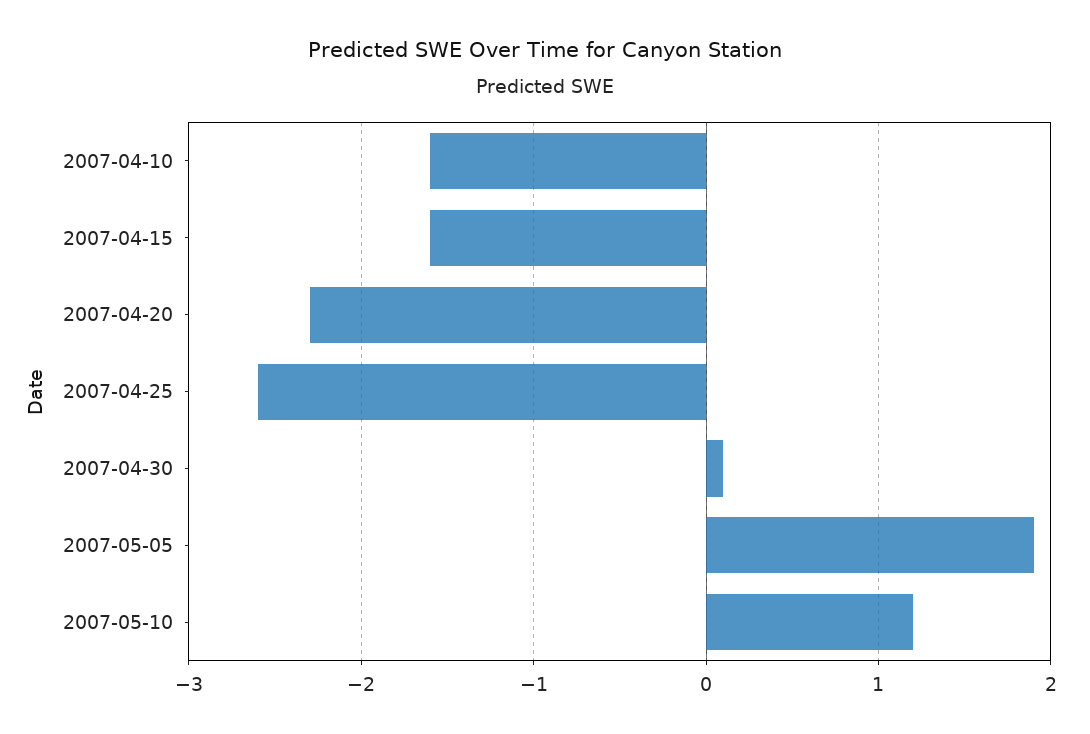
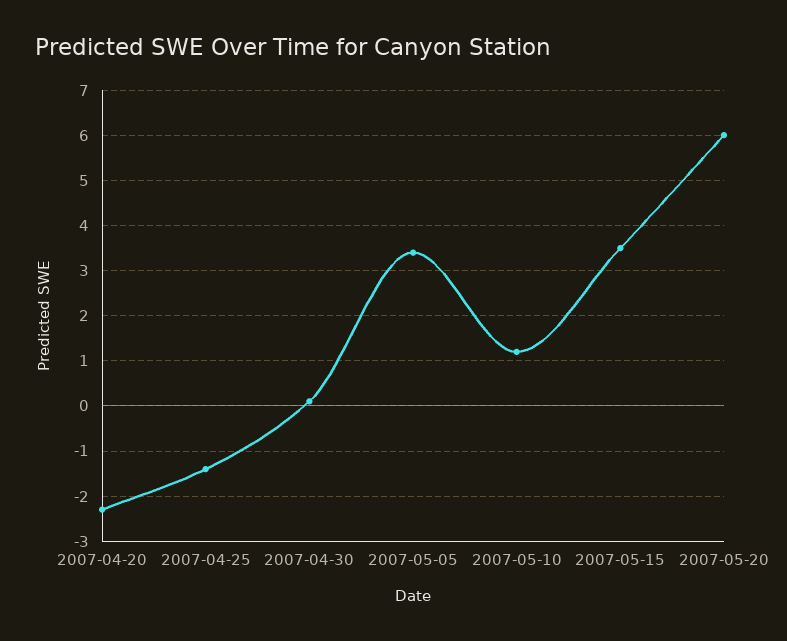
2007-04-10: -1.6 -> none
2007-04-15: -1.6 -> none
2007-04-25: -2.6 -> -1.5
2007-05-05: 1.9 -> 3.5
2007-05-15: none -> 3.5
2007-05-20: none -> 6

